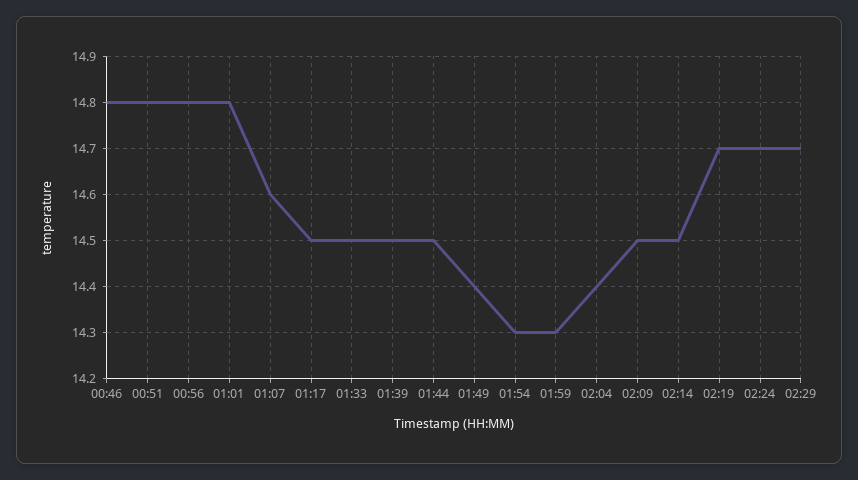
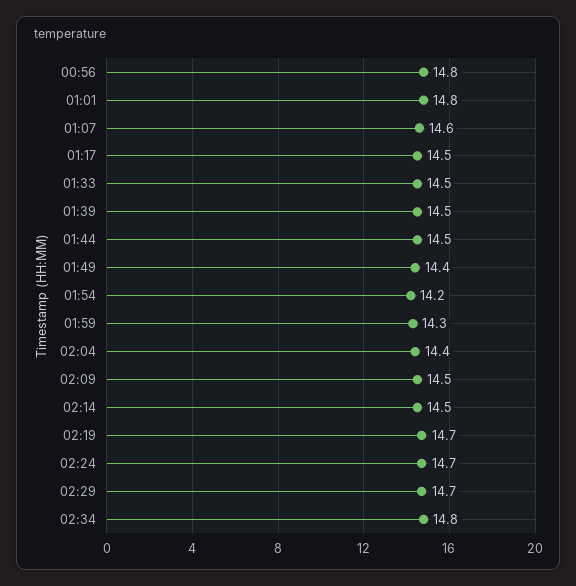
00:46: 14.8 -> none
00:51: 14.8 -> none
01:54: 14.3 -> 14.2
02:34: none -> 14.8

